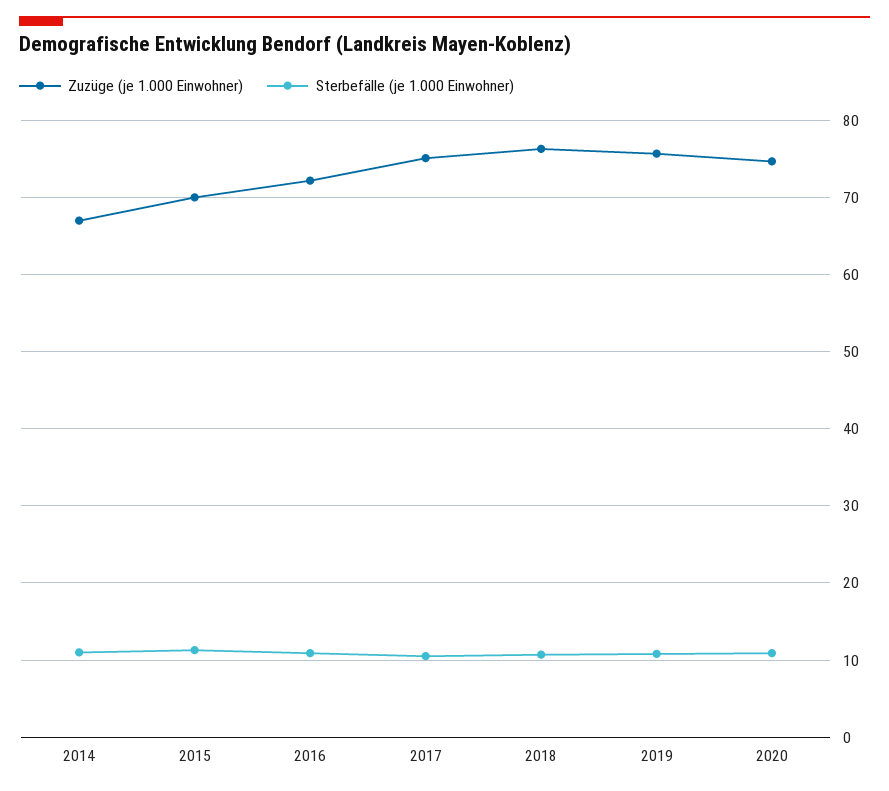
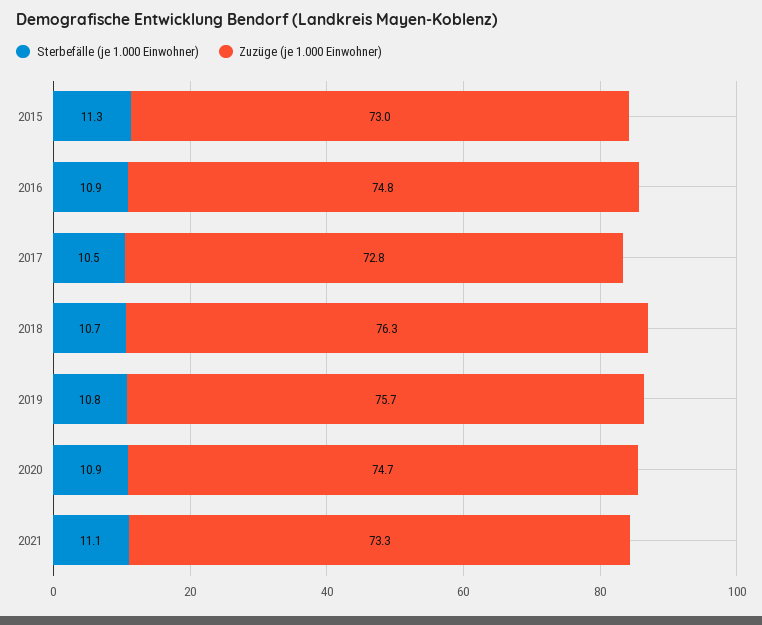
Zuzüge (je 1.000 Einwohner), 2014: 67 -> none
Sterbefälle (je 1.000 Einwohner), 2014: 11 -> none
Zuzüge (je 1.000 Einwohner), 2015: 70 -> 73
Zuzüge (je 1.000 Einwohner), 2016: 72 -> 74.8
Zuzüge (je 1.000 Einwohner), 2017: 75 -> 72.8
Sterbefälle (je 1.000 Einwohner), 2021: none -> 11.1
Zuzüge (je 1.000 Einwohner), 2021: none -> 73.3

